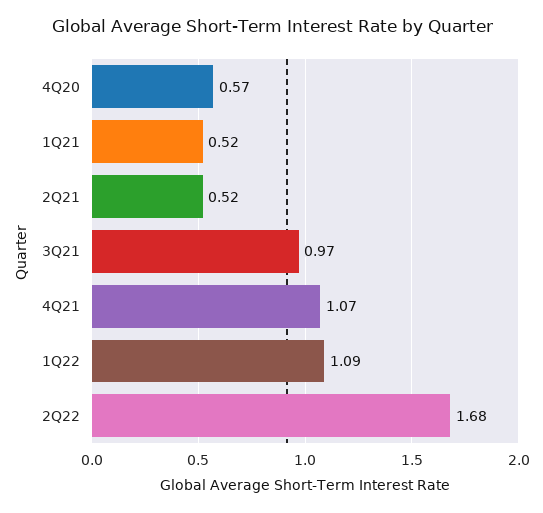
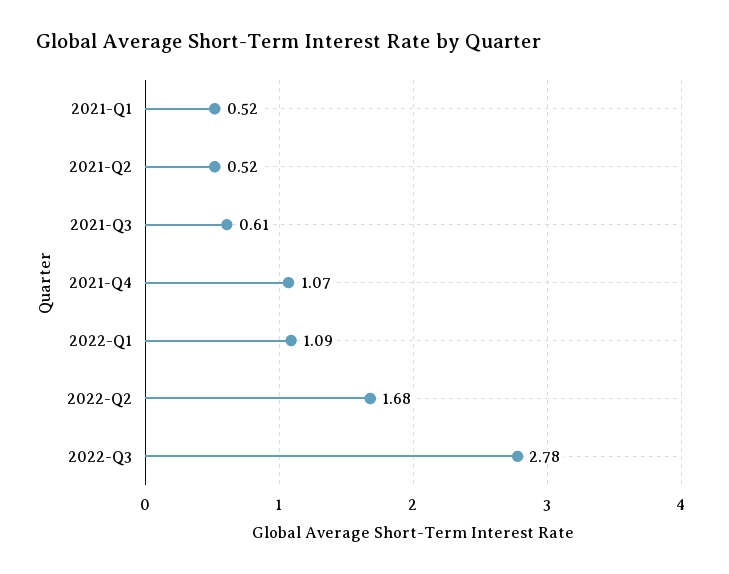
4Q20: 0.57 -> none
3Q21: 0.97 -> 0.61
2022-Q3: none -> 2.78

